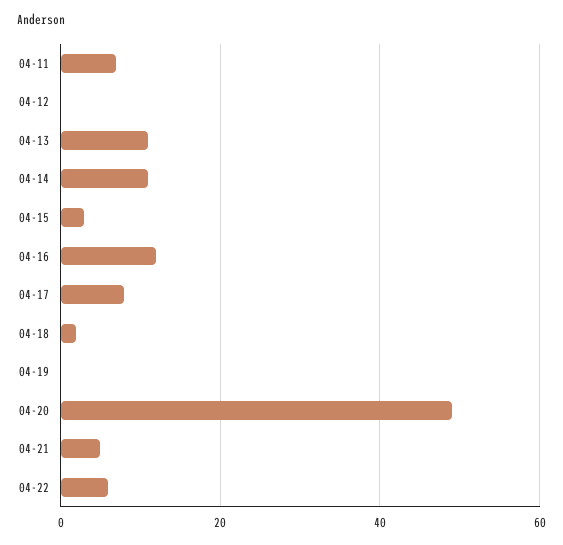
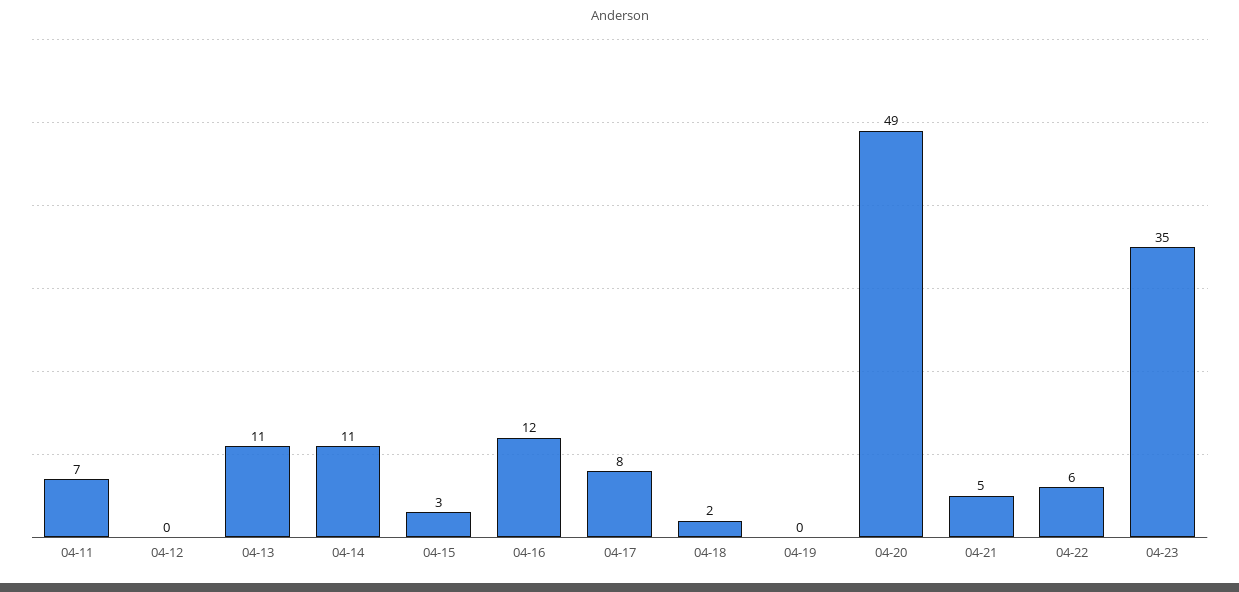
04-23: none -> 35

